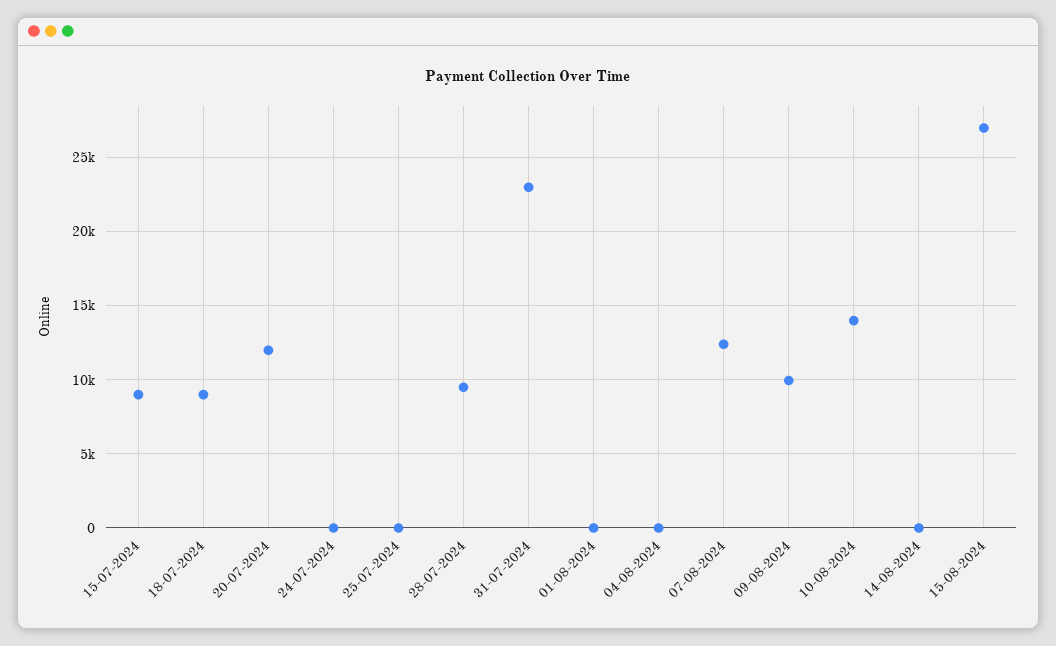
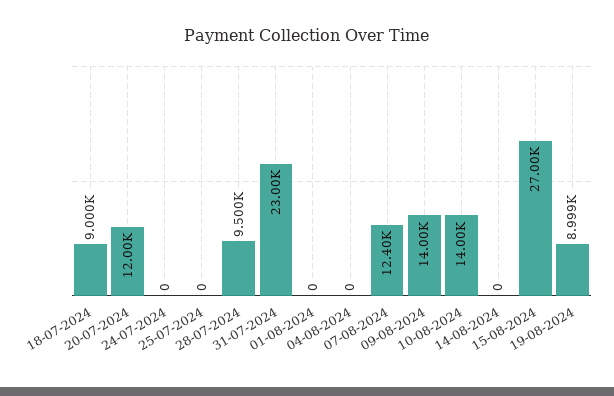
15-07-2024: 9000 -> none
09-08-2024: 10000 -> 14000
19-08-2024: none -> 8999

